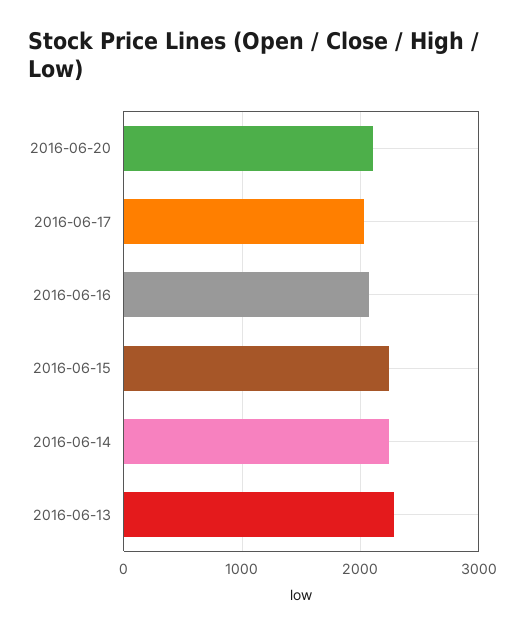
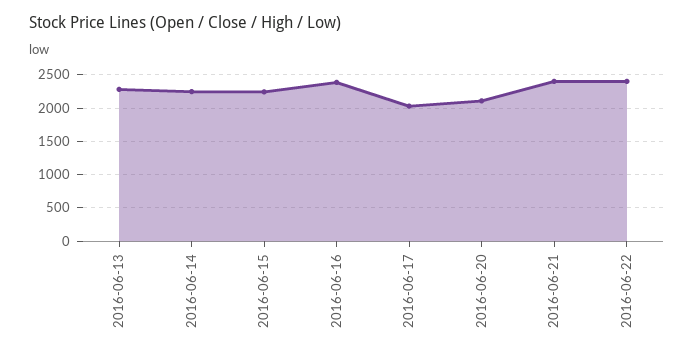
2016-06-16: 2100 -> 2400
2016-06-21: none -> 2400
2016-06-22: none -> 2400

